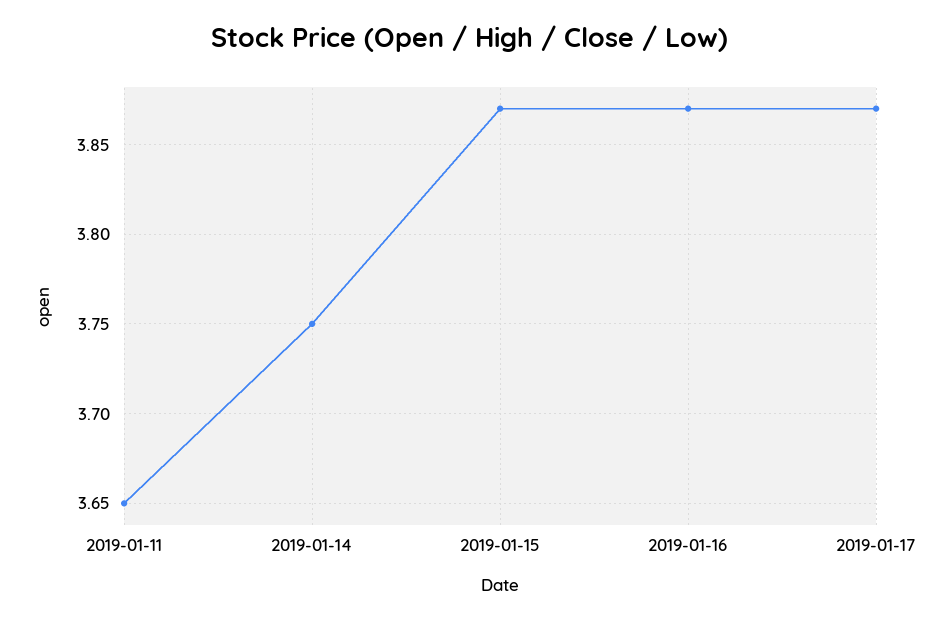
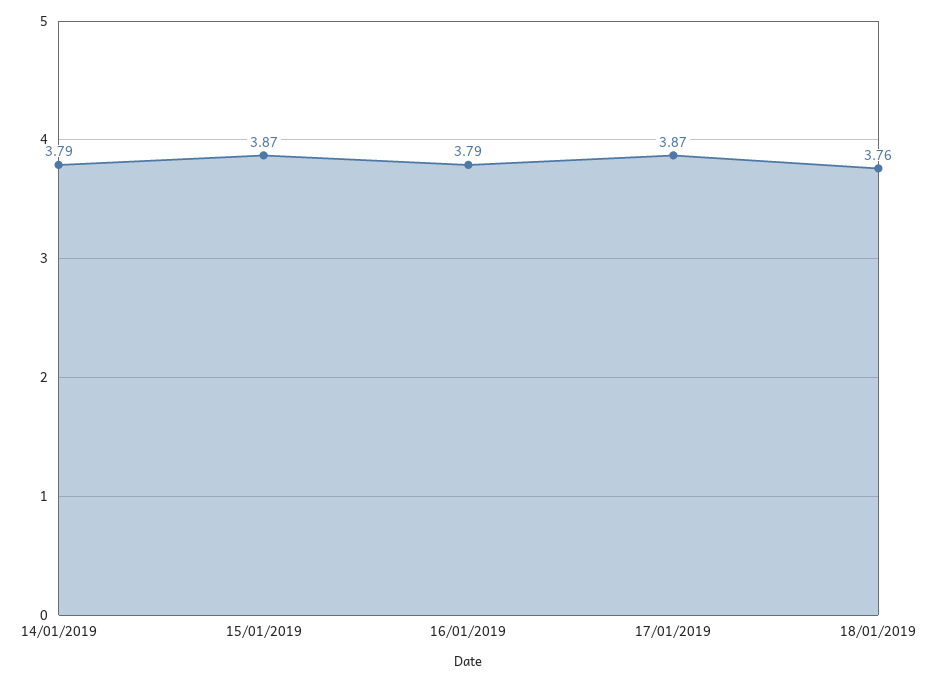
2019-01-11: 3.65 -> none
2019-01-14: 3.75 -> 3.79
2019-01-16: 3.87 -> 3.79
18/01/2019: none -> 3.76

